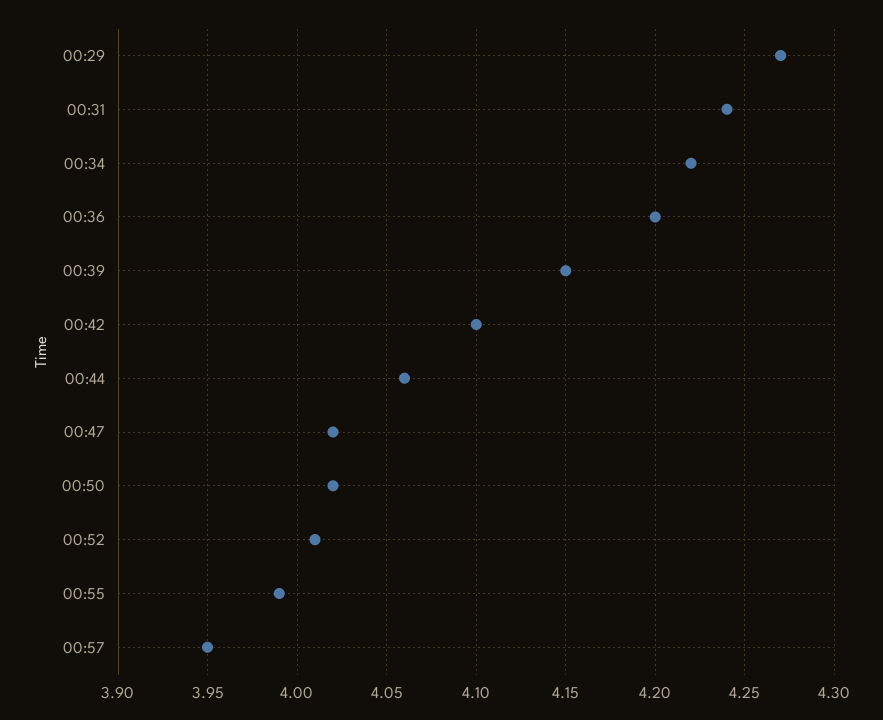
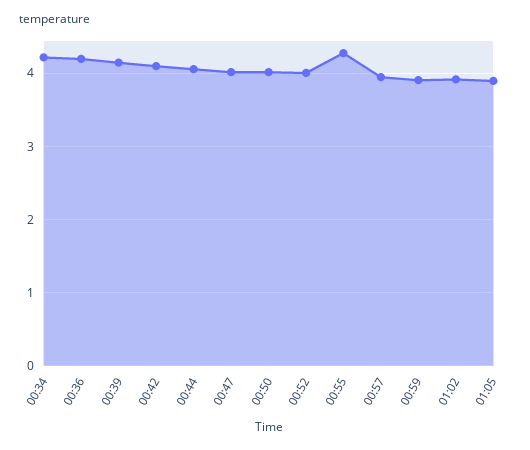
00:29: 4.27 -> none
00:31: 4.24 -> none
00:55: 3.99 -> 4.3
00:59: none -> 3.9
01:02: none -> 3.9
01:05: none -> 3.9

